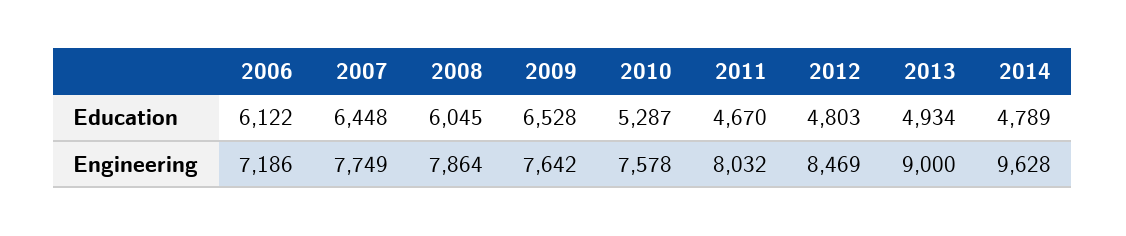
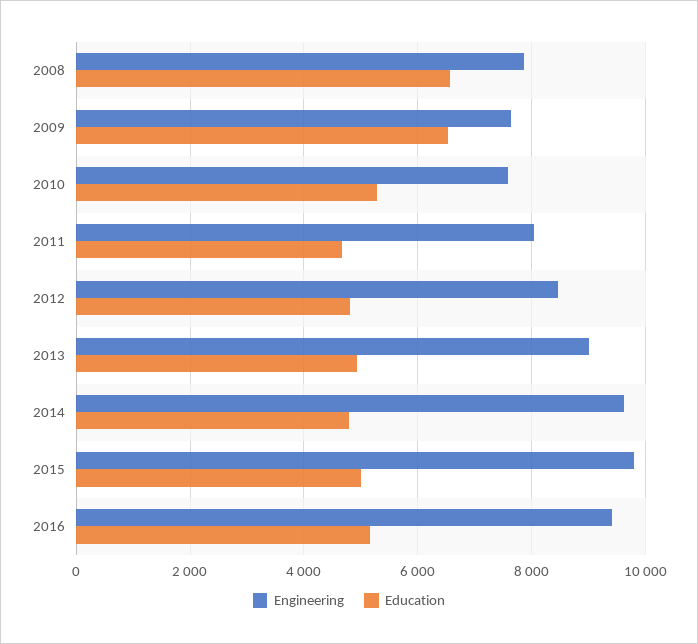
Education, 2006: 6122 -> none
Education, 2007: 6448 -> none
Education, 2008: 6045 -> 6600
Engineering, 2006: 7186 -> none
Engineering, 2007: 7749 -> none
Engineering, 2015: none -> 9800
Education, 2015: none -> 5000
Engineering, 2016: none -> 9400
Education, 2016: none -> 5200

